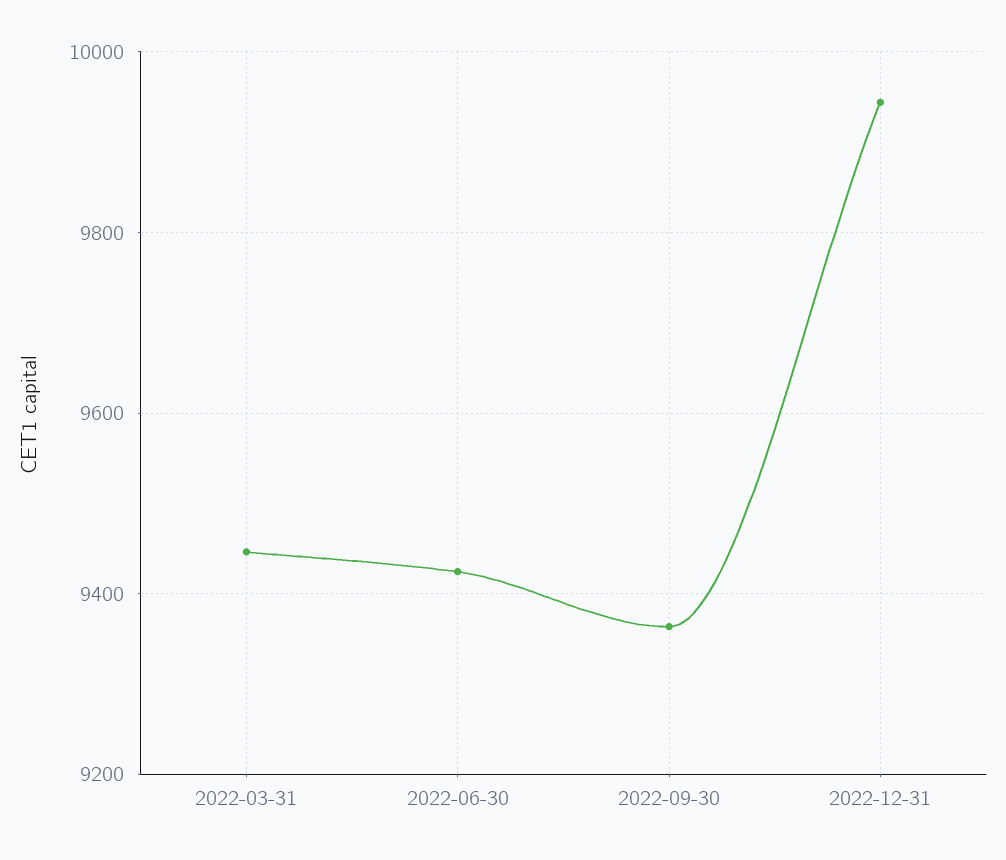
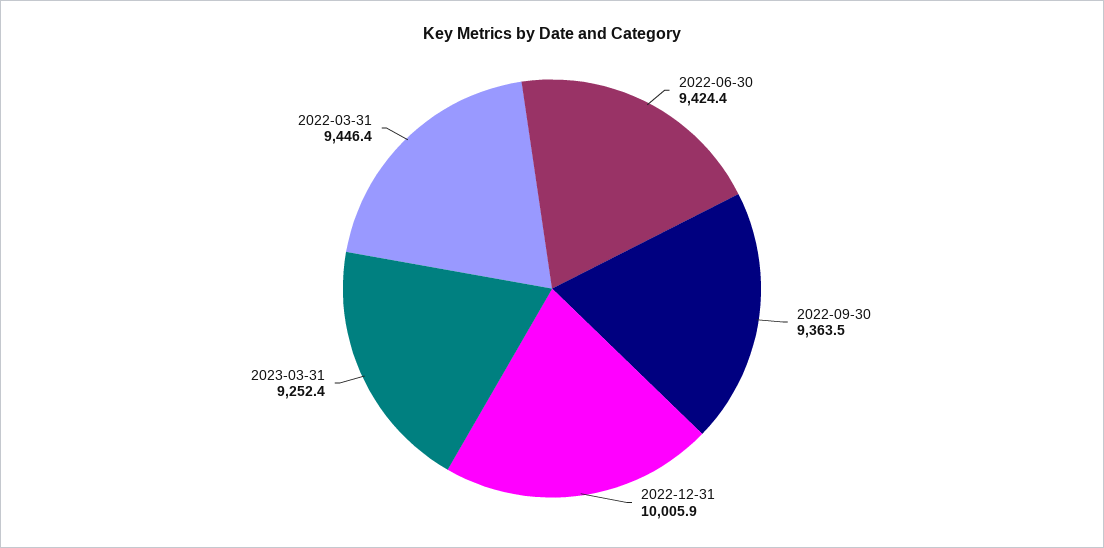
2022-12-31: 9940 -> 10005.9
2023-03-31: none -> 9252.4

